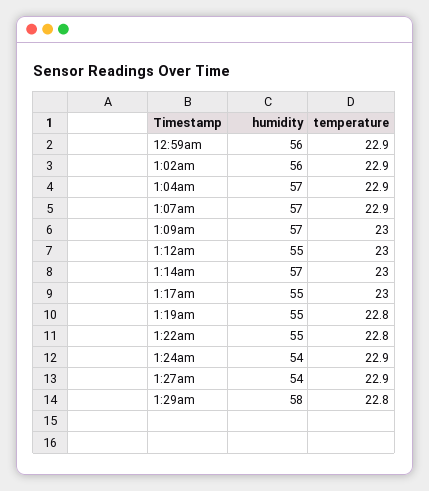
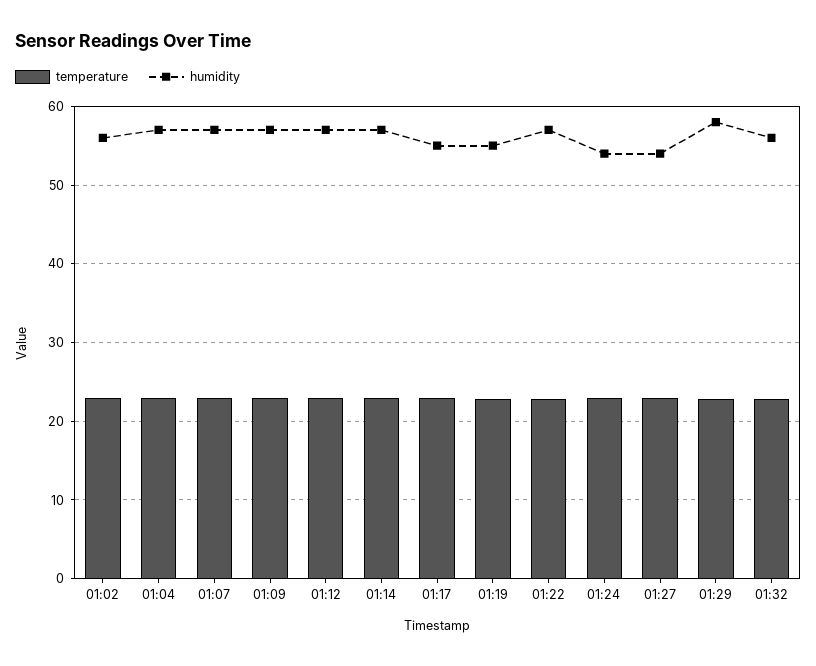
humidity, 12:59am: 56 -> none
temperature, 12:59am: 22.9 -> none
humidity, 1:12am: 55 -> 57
humidity, 1:22am: 55 -> 57
temperature, 01:32: none -> 23
humidity, 01:32: none -> 56

